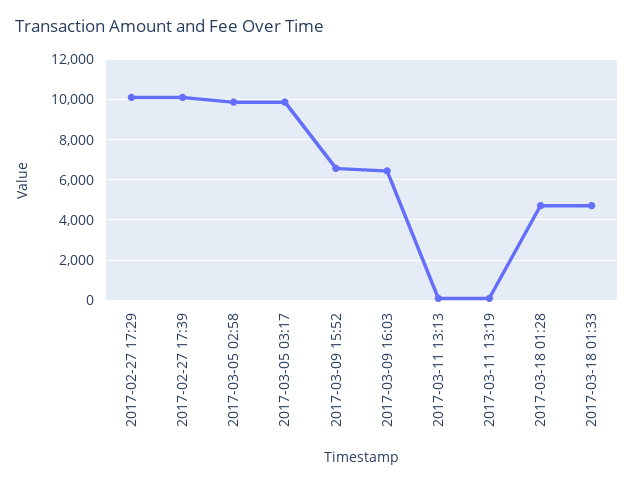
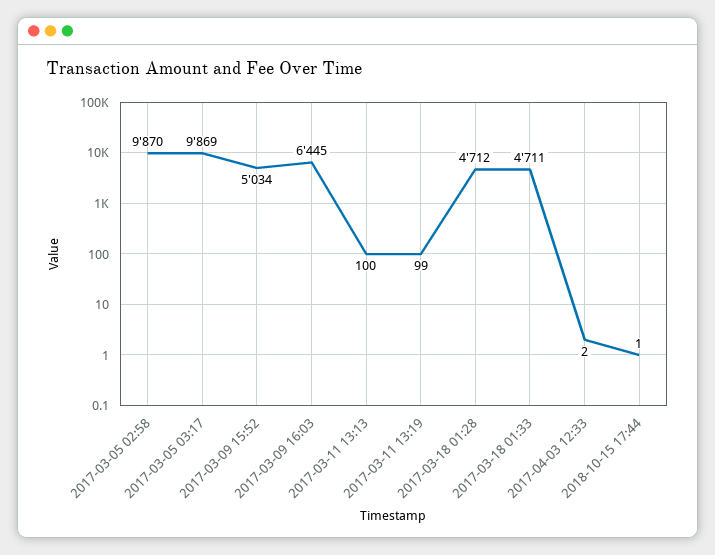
2017-02-27 17:29: 10000 -> none
2017-02-27 17:39: 10000 -> none
2017-03-09 15:52: 6500 -> 5034
2017-04-03 12:33: none -> 2
2018-10-15 17:44: none -> 1

